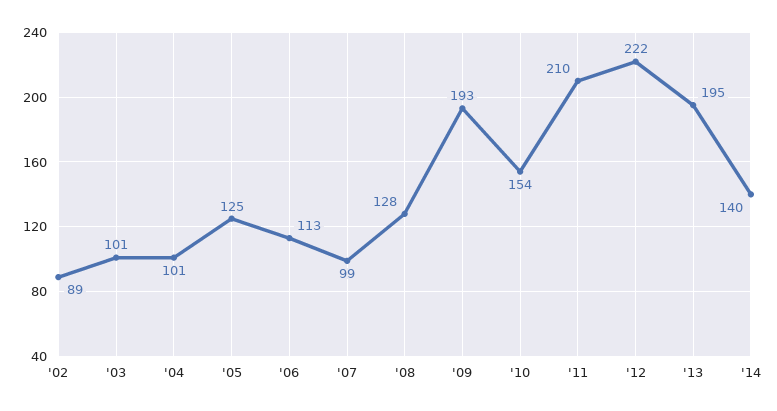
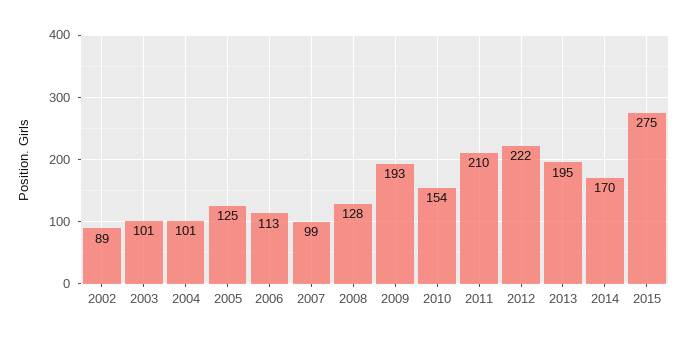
'14: 140 -> 170
2015: none -> 275

